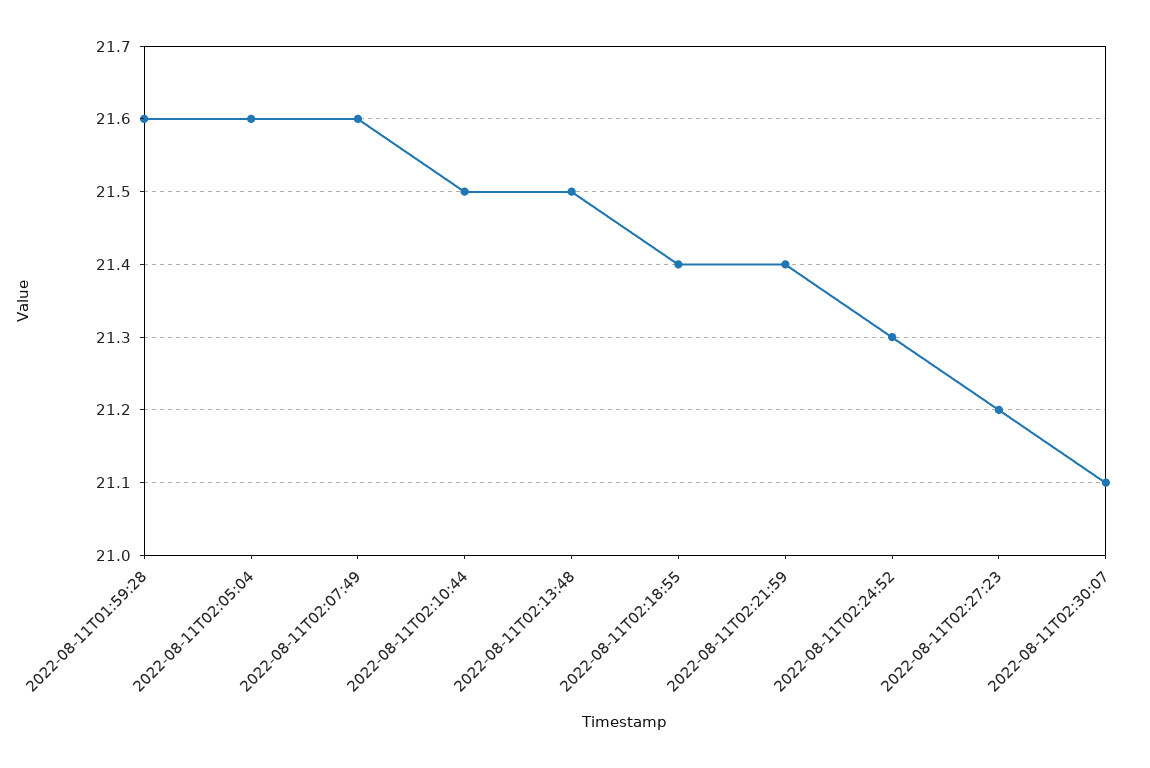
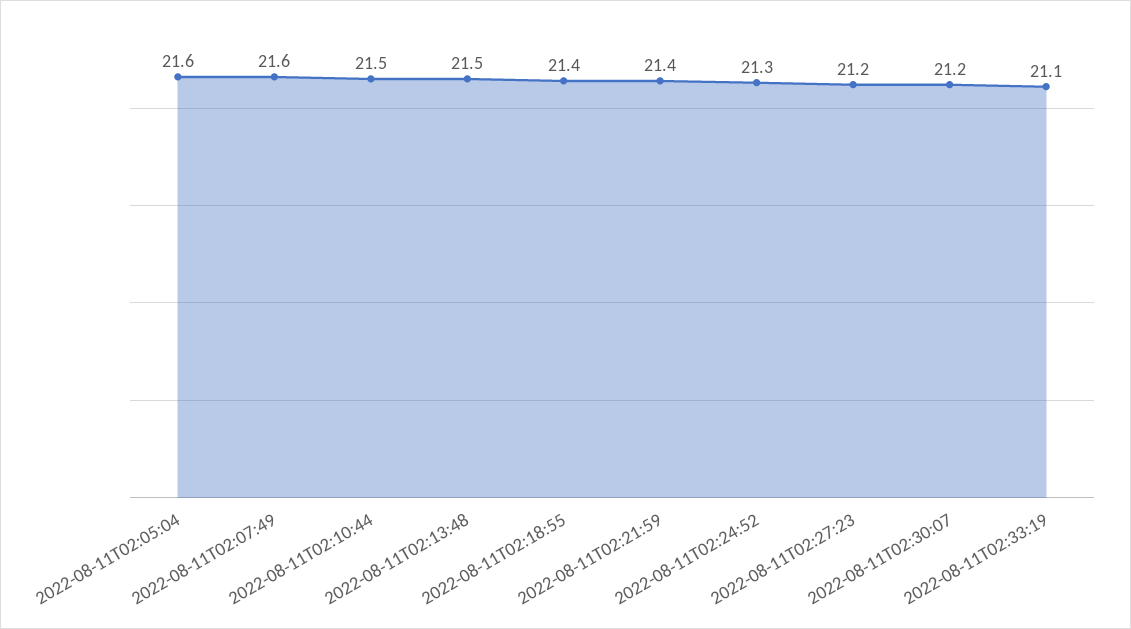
2022-08-11T01:59:28: 21.6 -> none
2022-08-11T02:30:07: 21.1 -> 21.2
2022-08-11T02:33:19: none -> 21.1

